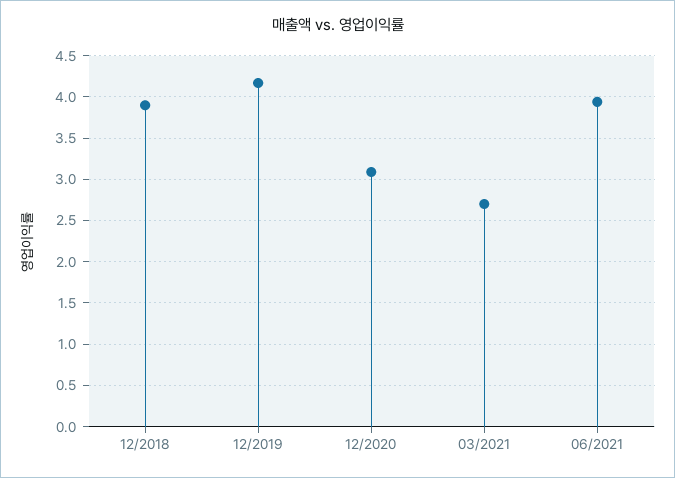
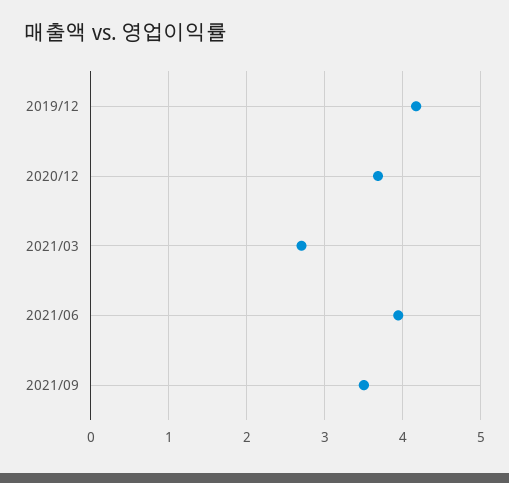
12/2018: 3.9 -> none
12/2020: 3.1 -> 3.7
2021/09: none -> 3.5

